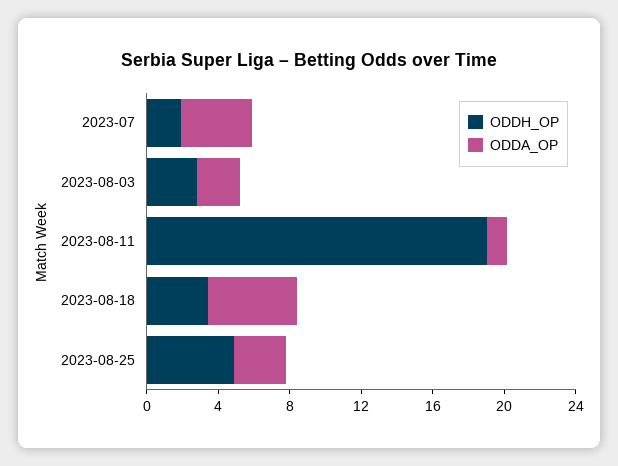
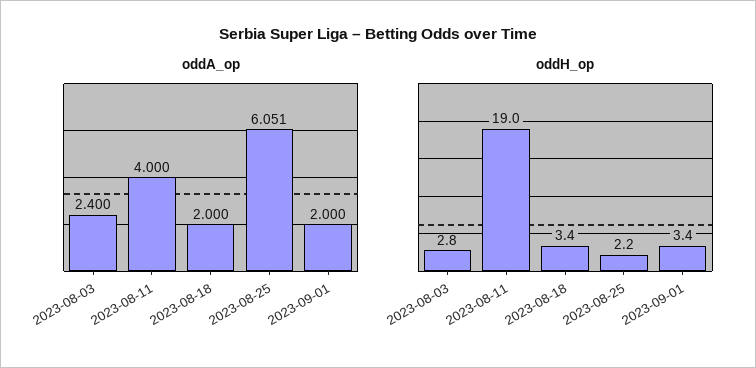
ODDH_OP, 2023-07: 2 -> none
ODDA_OP, 2023-07: 4 -> none
ODDA_OP, 2023-08-11: 1 -> 4
ODDA_OP, 2023-08-18: 5 -> 2
ODDH_OP, 2023-08-25: 5 -> 2.2
ODDA_OP, 2023-08-25: 3 -> 6.051
ODDA_OP, 2023-09-01: none -> 2
ODDH_OP, 2023-09-01: none -> 3.4

